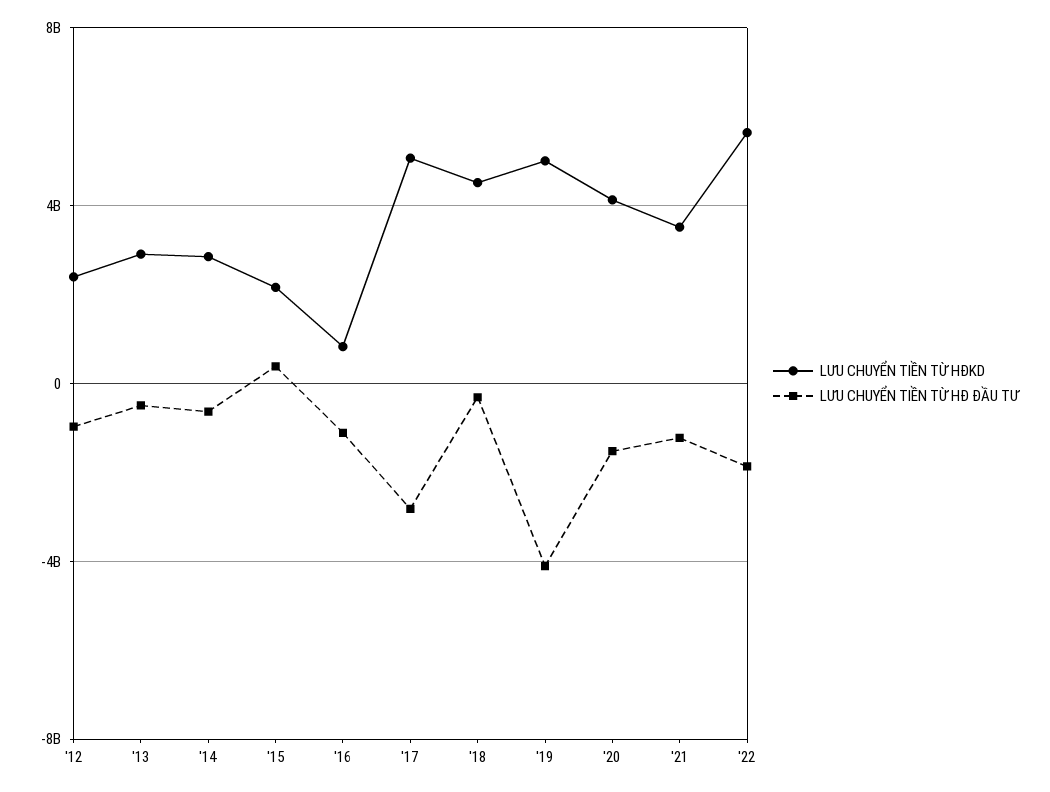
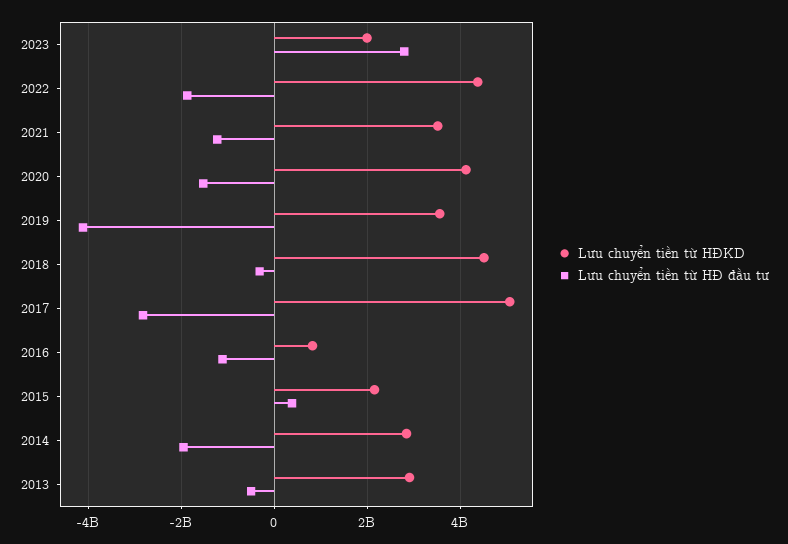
LƯU CHUYỂN TIỀN TỪ HĐKD, '12: 2500000000 -> none
LƯU CHUYỂN TIỀN TỪ HĐ ĐẦU TƯ, '12: -1000000000 -> none
LƯU CHUYỂN TIỀN TỪ HĐ ĐẦU TƯ, '14: -500000000 -> -2000000000
LƯU CHUYỂN TIỀN TỪ HĐKD, '19: 5000000000 -> 3600000000
LƯU CHUYỂN TIỀN TỪ HĐKD, '22: 5500000000 -> 4400000000
LƯU CHUYỂN TIỀN TỪ HĐKD, 2023: none -> 2000000000
LƯU CHUYỂN TIỀN TỪ HĐ ĐẦU TƯ, 2023: none -> 2800000000

